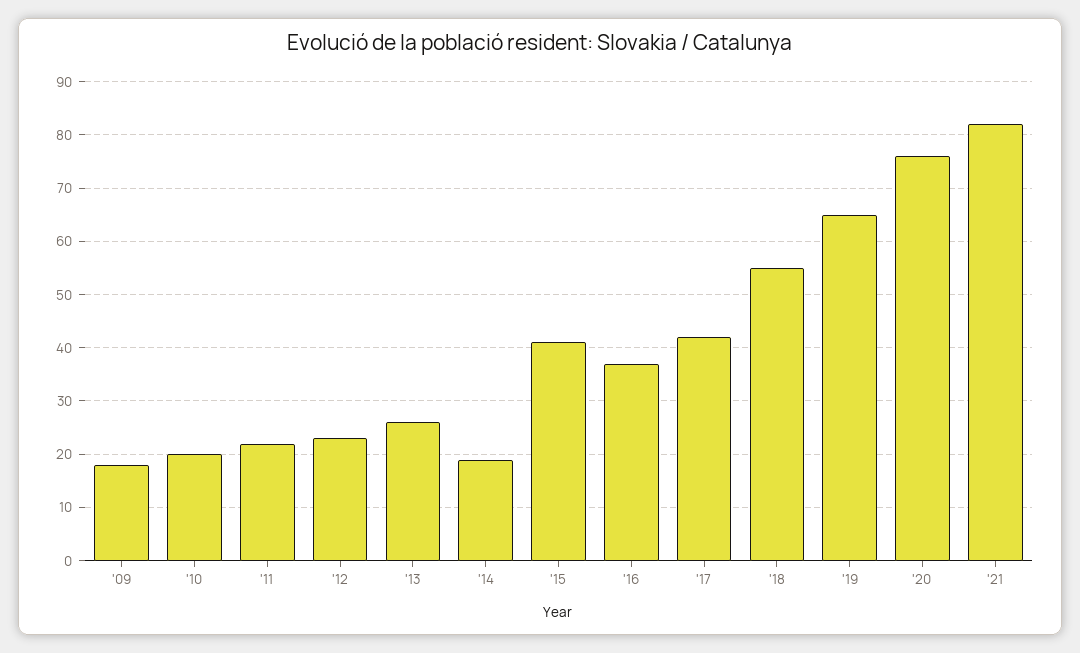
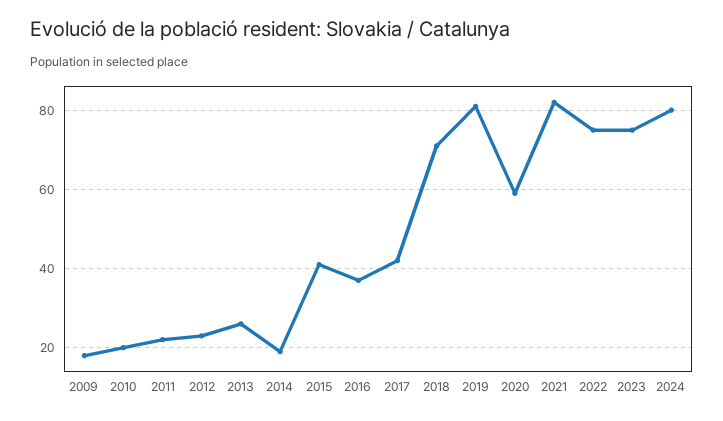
'18: 55 -> 70
'19: 65 -> 80
'20: 75 -> 60
2022: none -> 75
2023: none -> 75
2024: none -> 80

